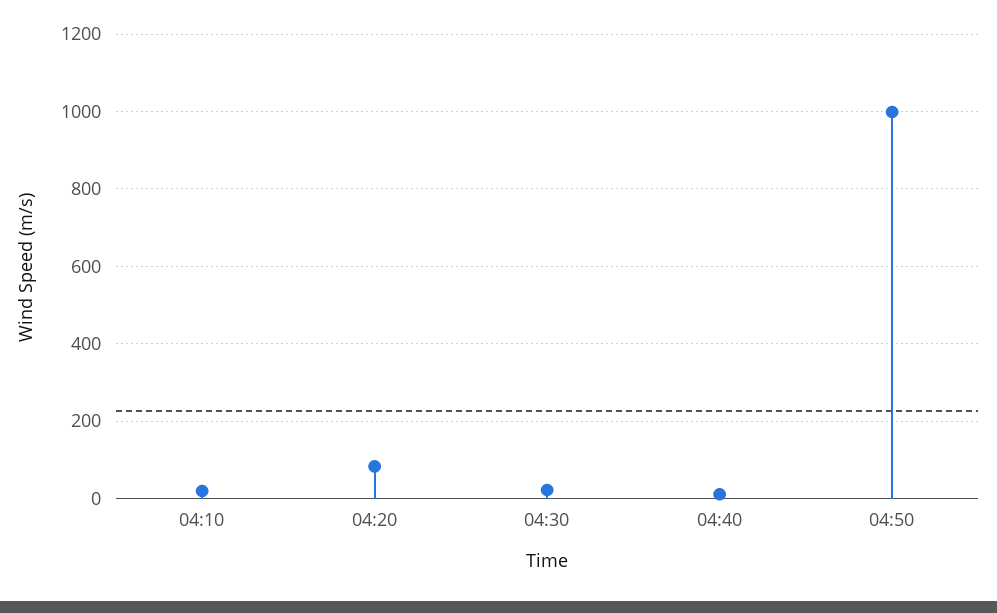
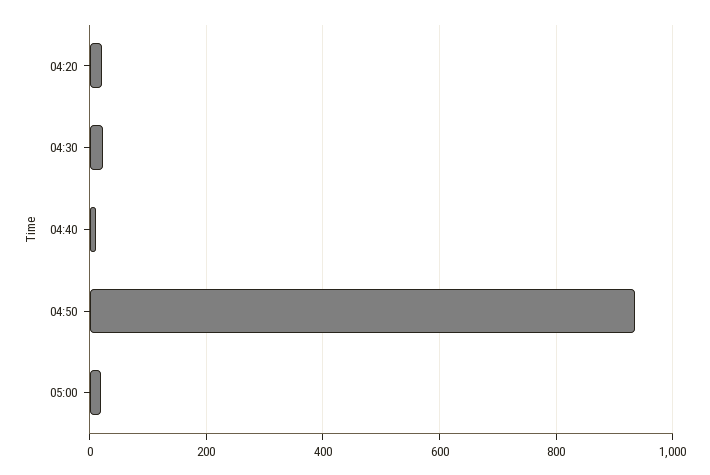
04:10: 20 -> none
04:20: 80 -> 20
04:50: 1000 -> 940
05:00: none -> 20

